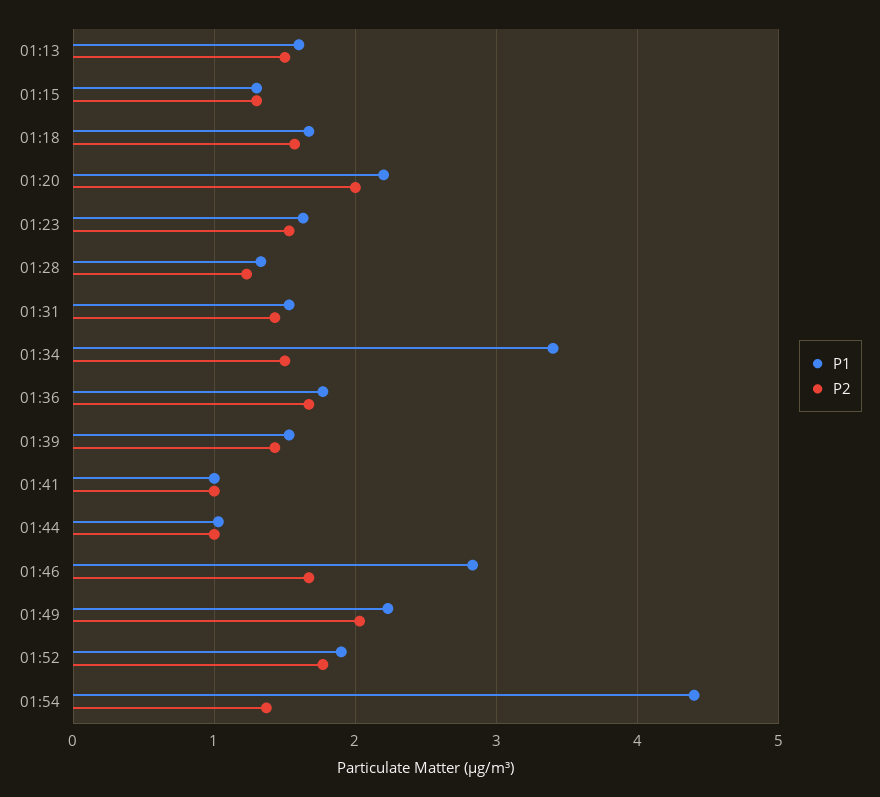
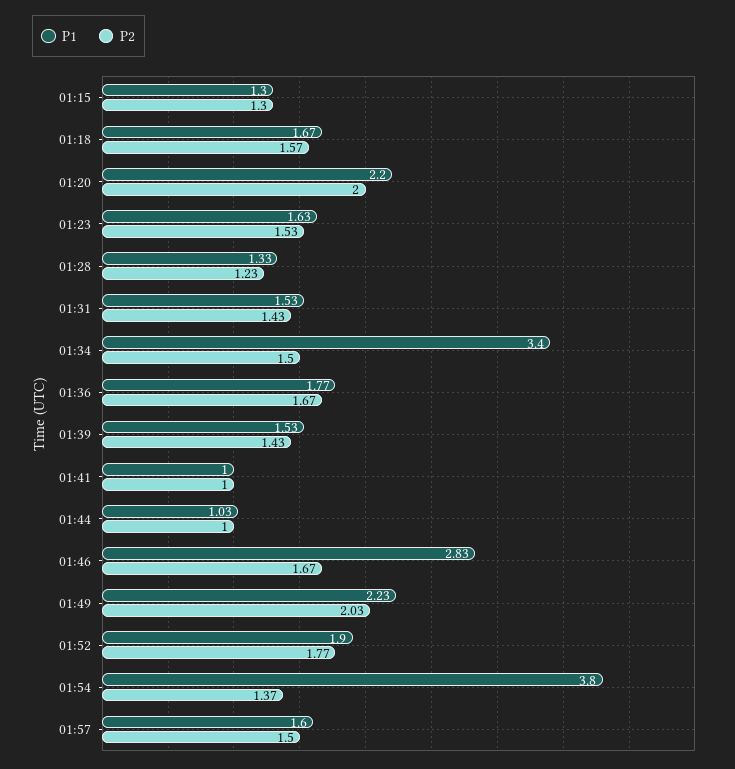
P1, 01:13: 1.6 -> none
P2, 01:13: 1.5 -> none
P1, 01:54: 4.4 -> 3.8
P1, 01:57: none -> 1.6
P2, 01:57: none -> 1.5

